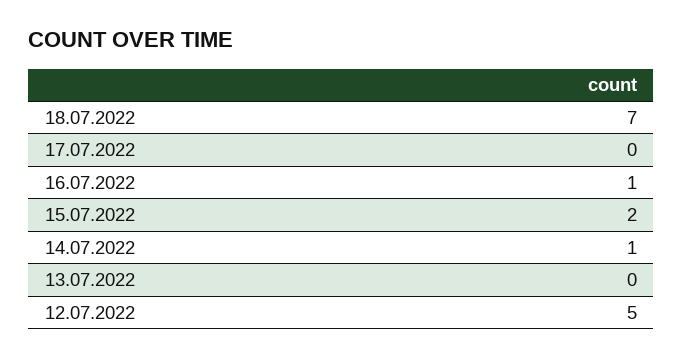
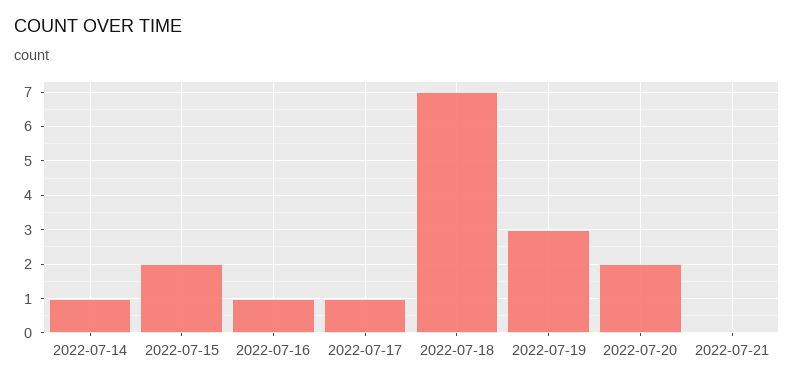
17.07.2022: 0 -> 1
13.07.2022: 0 -> none
12.07.2022: 5 -> none
2022-07-19: none -> 3
2022-07-20: none -> 2
2022-07-21: none -> 0

